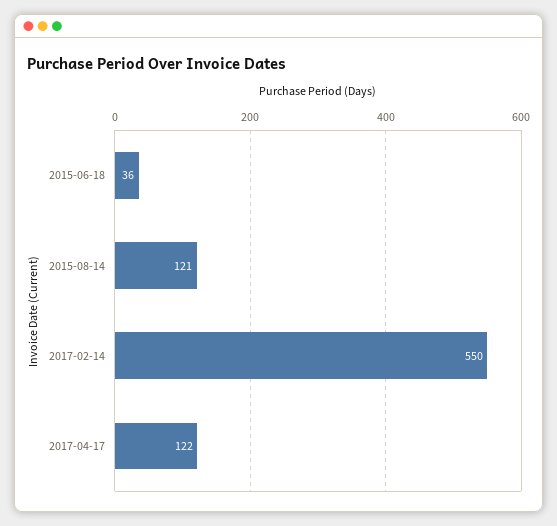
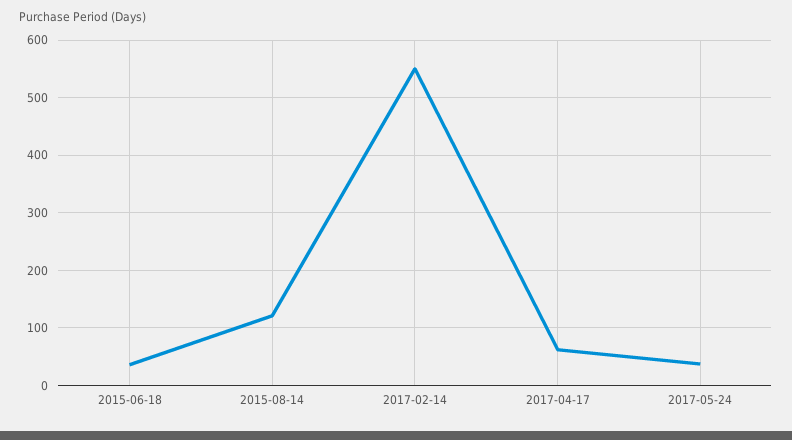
2017-04-17: 122 -> 60
2017-05-24: none -> 40

